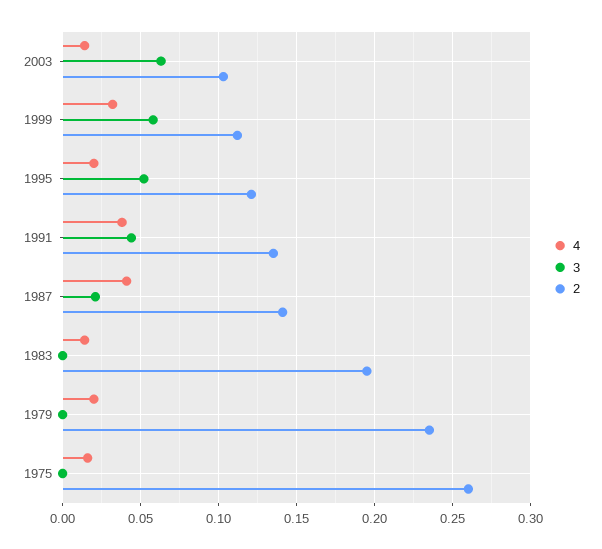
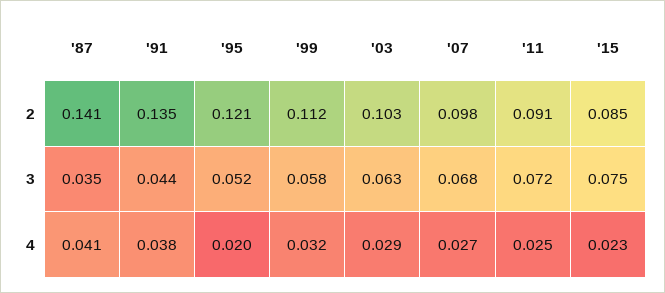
4, 2003: 0.015 -> 0.029
3, 1987: 0.02 -> 0.035
4, 1983: 0.015 -> none
3, 1983: 0 -> none
2, 1983: 0.195 -> none
4, 1979: 0.02 -> none
3, 1979: 0 -> none
2, 1979: 0.235 -> none
4, 1975: 0.015 -> none
3, 1975: 0 -> none
2, 1975: 0.26 -> none
2, '07: none -> 0.098
2, '11: none -> 0.091
2, '15: none -> 0.085
3, '07: none -> 0.068
3, '11: none -> 0.072
3, '15: none -> 0.075
4, '07: none -> 0.027
4, '11: none -> 0.025
4, '15: none -> 0.023

